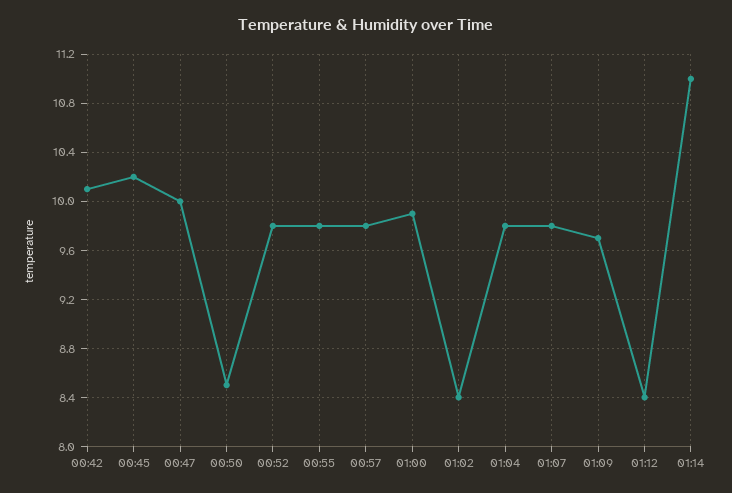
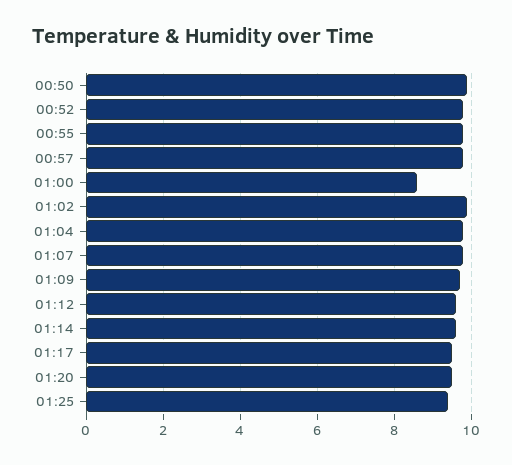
00:42: 10.1 -> none
00:45: 10.2 -> none
00:47: 10 -> none
00:50: 8.5 -> 10
01:00: 9.9 -> 8.5
01:02: 8.4 -> 10
01:12: 8.4 -> 9.5
01:14: 11 -> 9.5
01:17: none -> 9.5
01:20: none -> 9.5
01:25: none -> 9.5

